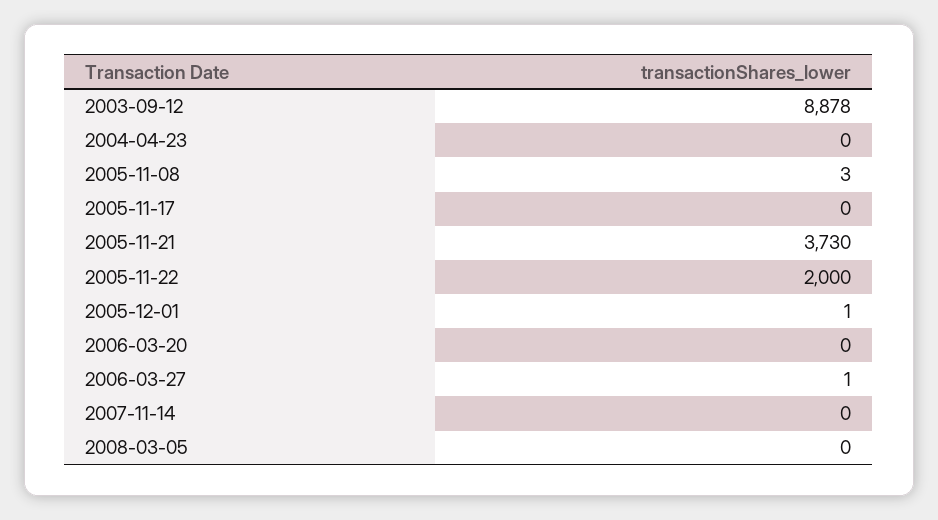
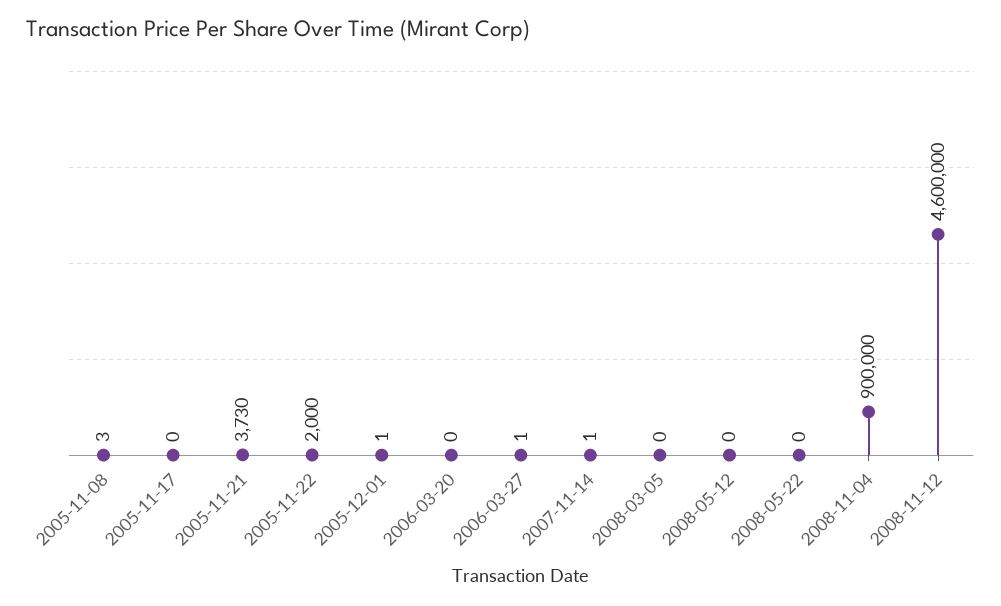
2003-09-12: 8878 -> none
2004-04-23: 0 -> none
2007-11-14: 0 -> 1
2008-05-12: none -> 0
2008-05-22: none -> 0
2008-11-04: none -> 900000
2008-11-12: none -> 4600000

